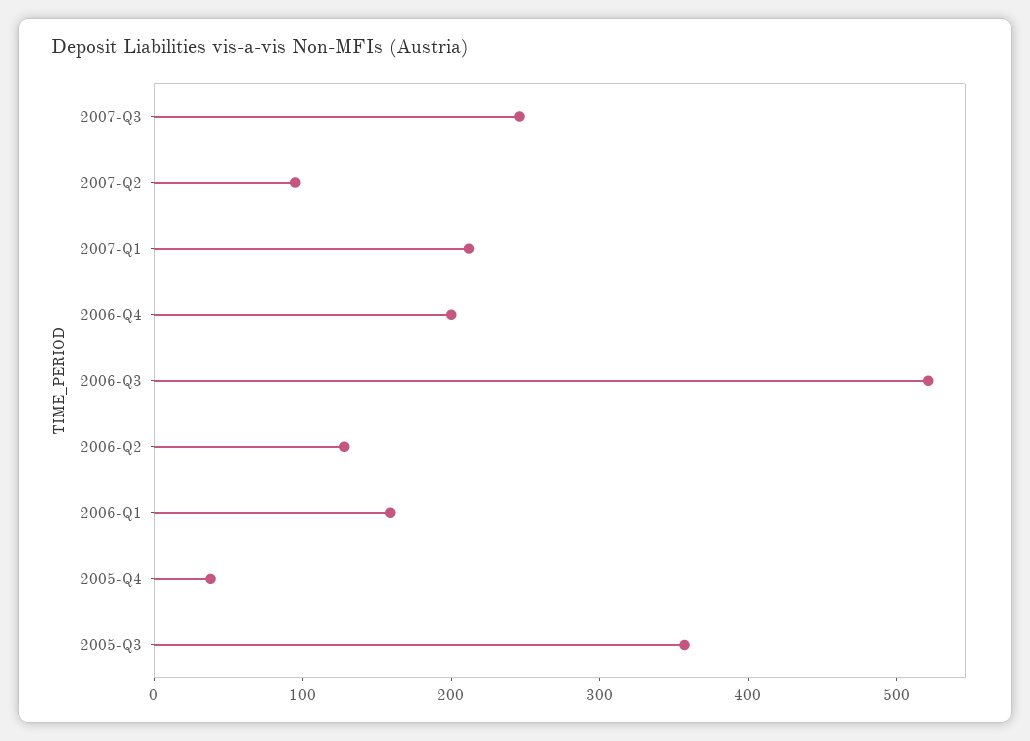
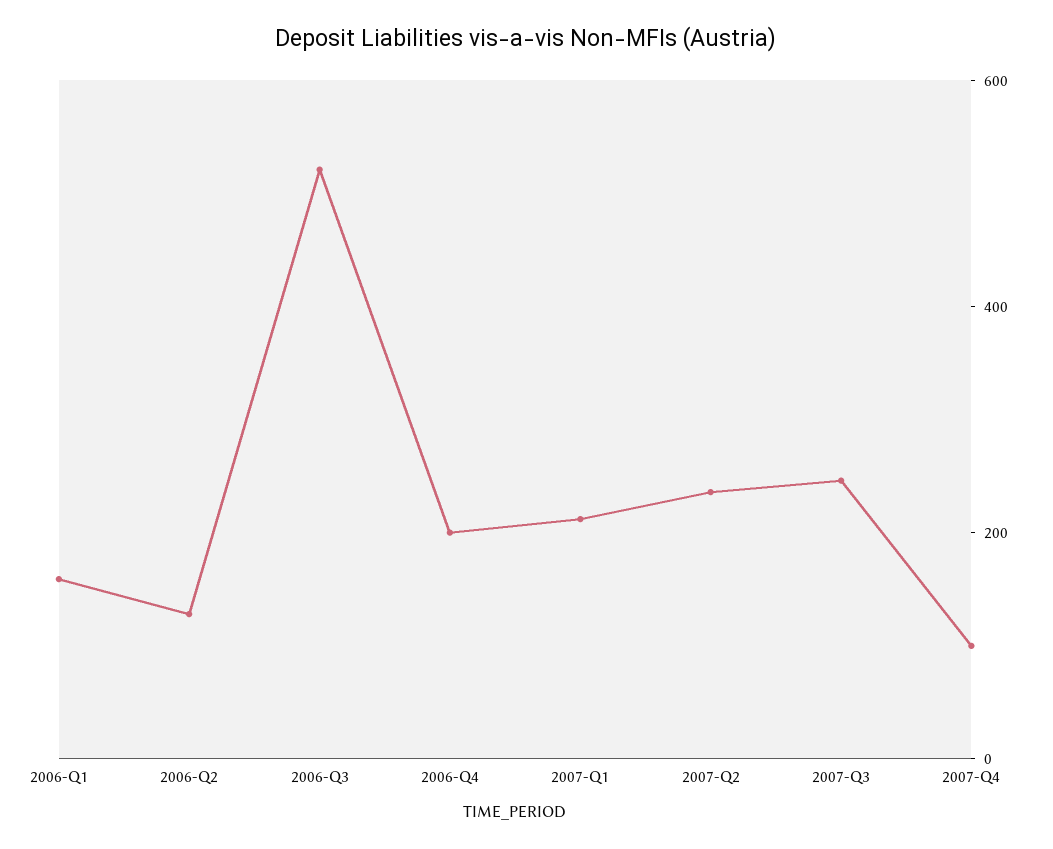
2007-Q2: 100 -> 250
2005-Q4: 40 -> none
2005-Q3: 360 -> none
2007-Q4: none -> 100

